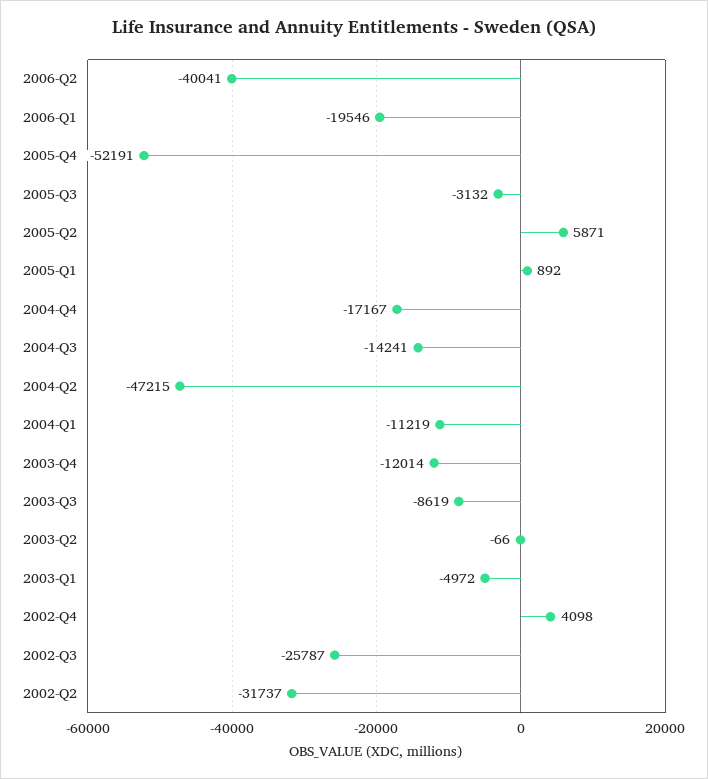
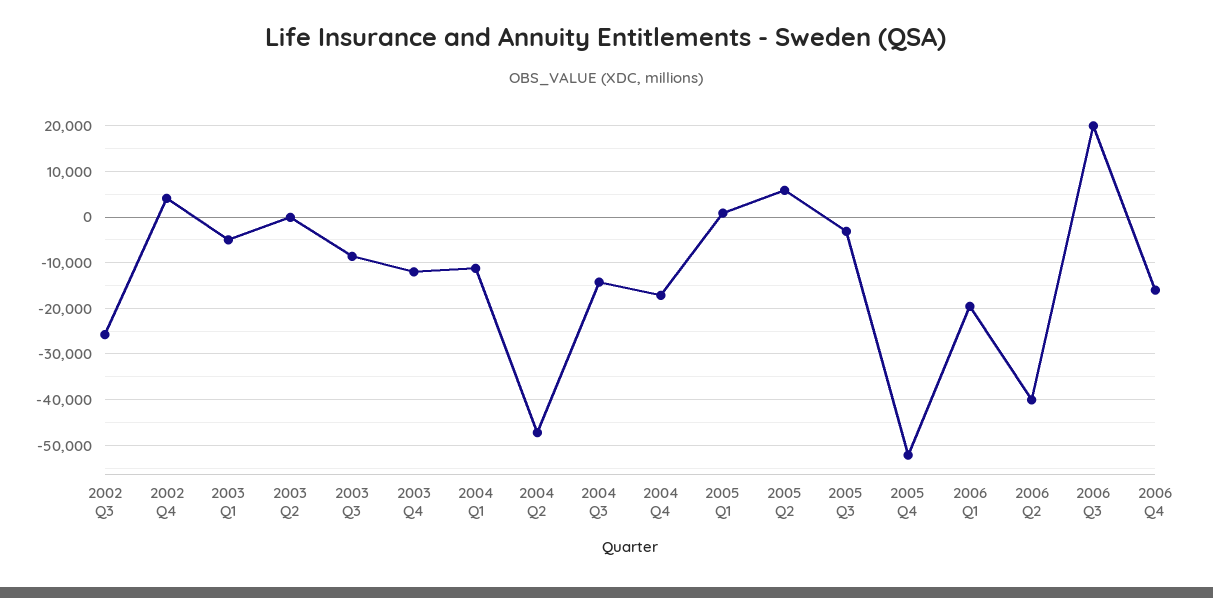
2002-Q2: -31737 -> none
2006 Q3: none -> 20000
2006 Q4: none -> -16000

